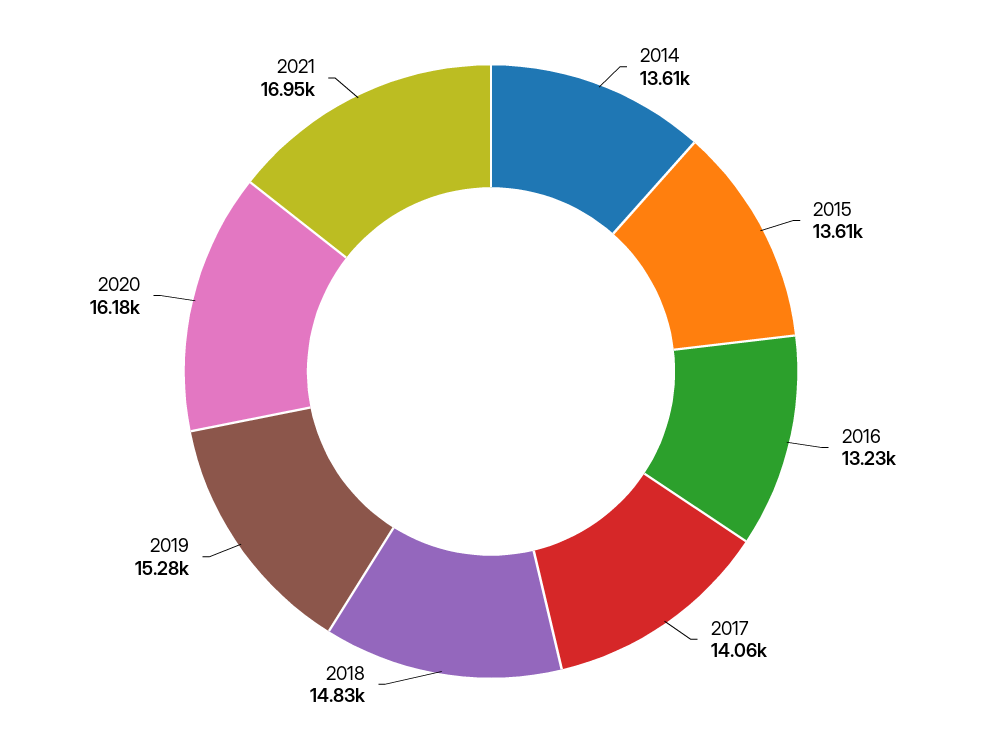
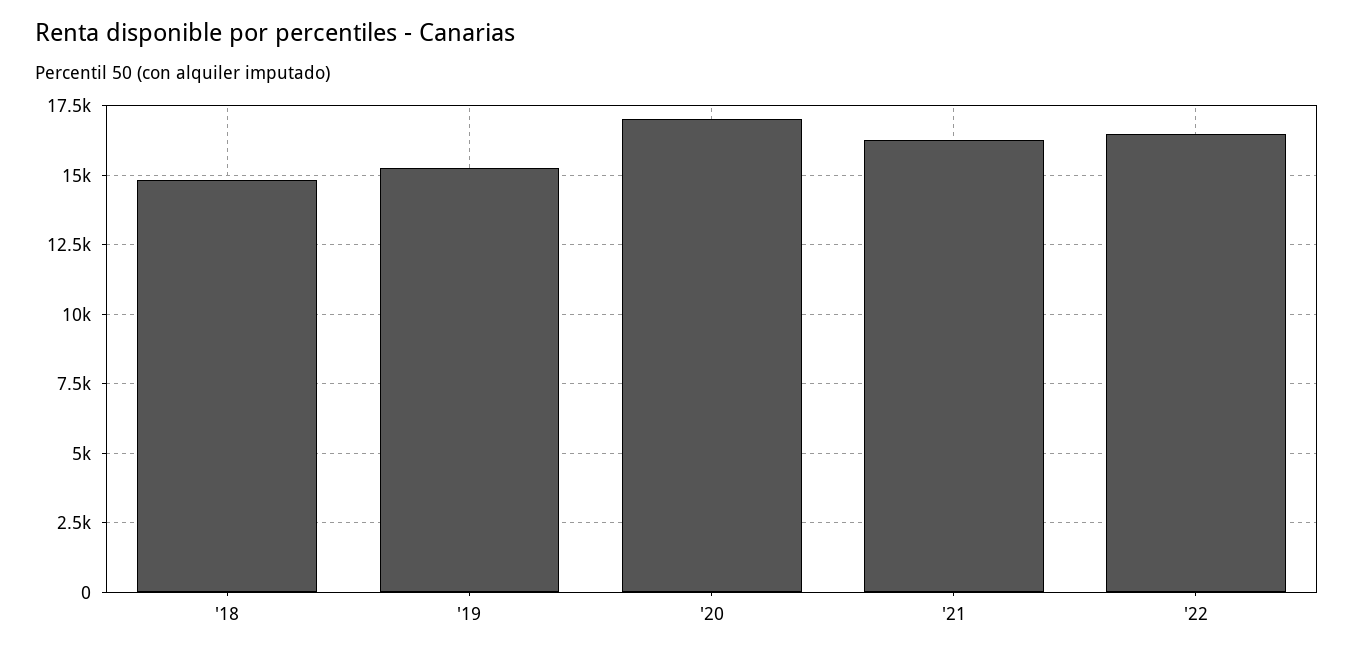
2014: 13610 -> none
2015: 13610 -> none
2016: 13230 -> none
2017: 14060 -> none
2020: 16180 -> 17000
2021: 16950 -> 16250
'22: none -> 16500

